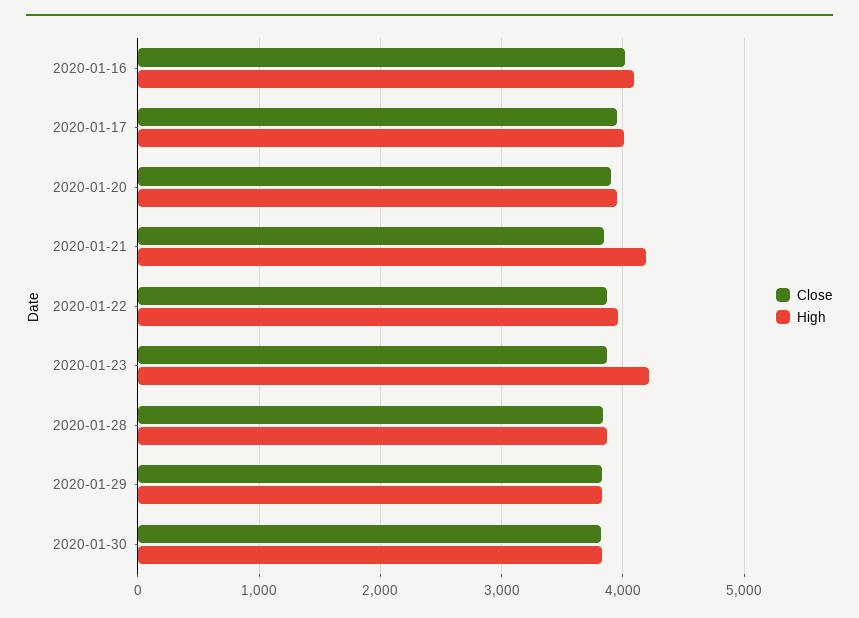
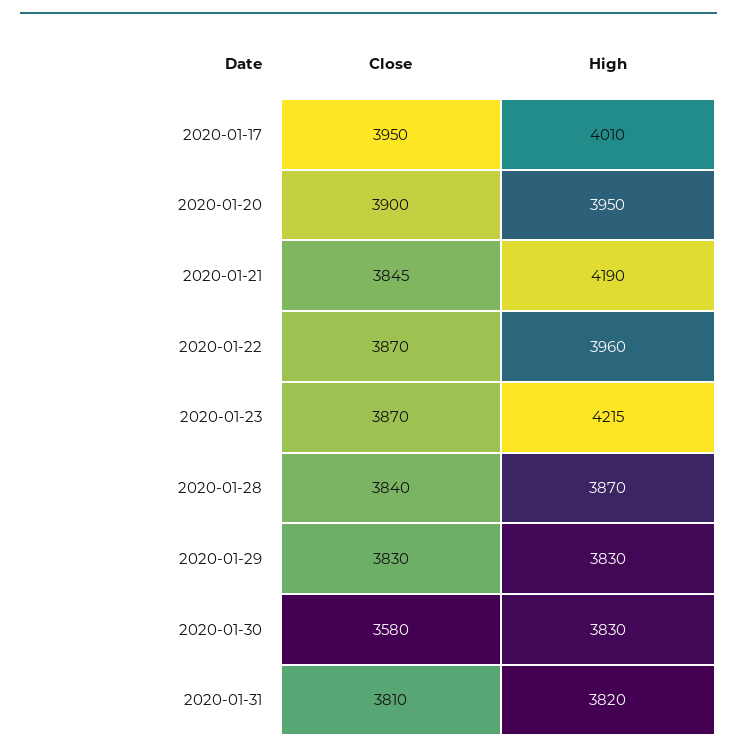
Close, 2020-01-16: 4000 -> none
High, 2020-01-16: 4100 -> none
Close, 2020-01-30: 3800 -> 3580
Close, 2020-01-31: none -> 3810
High, 2020-01-31: none -> 3820

